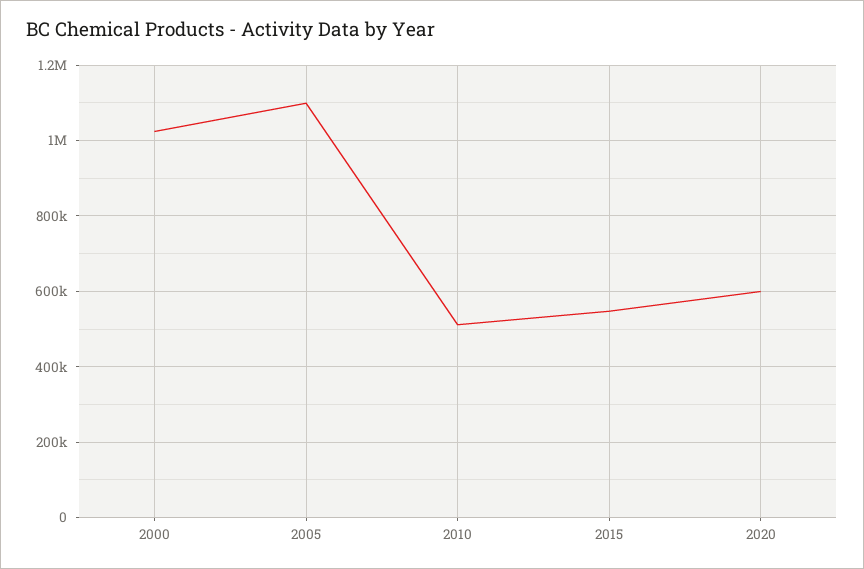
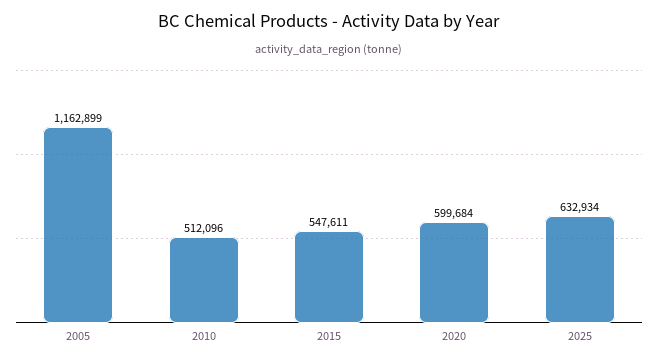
2000: 1020000 -> none
2005: 1100000 -> 1162899
2025: none -> 632934

